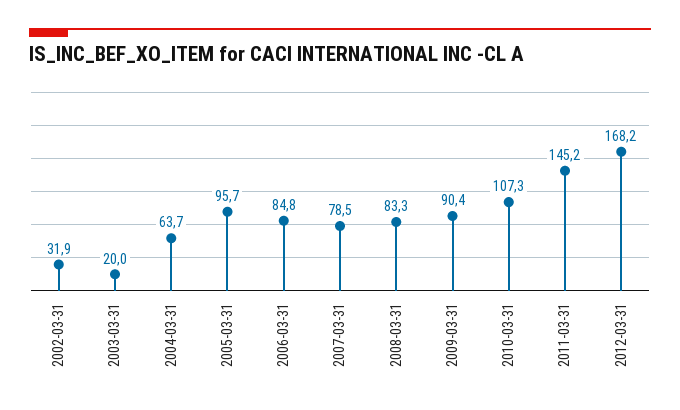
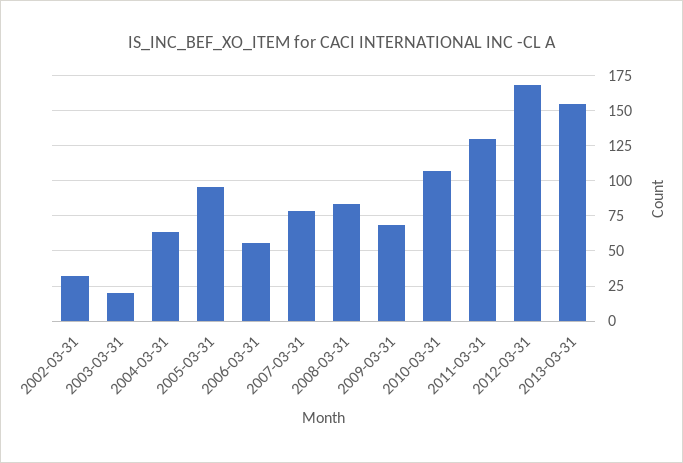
2006-03-31: 84.8 -> 55
2009-03-31: 90.4 -> 70
2011-03-31: 145.2 -> 130
2013-03-31: none -> 155

